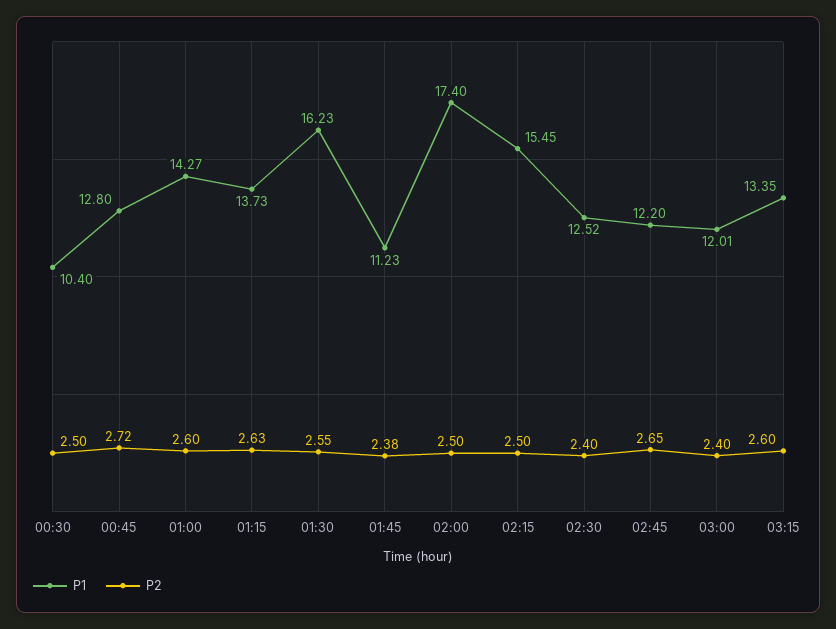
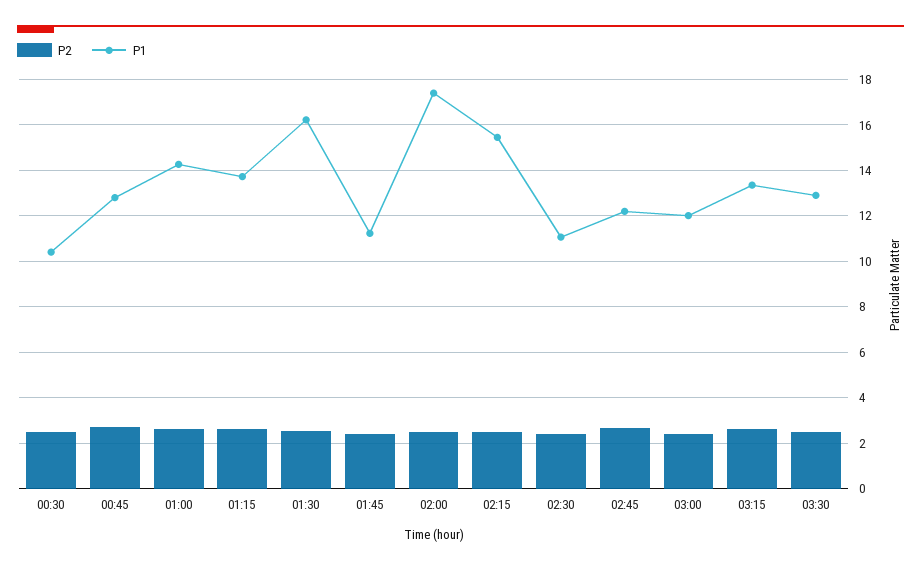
P1, 02:30: 12.52 -> 11
P2, 03:30: none -> 2.5
P1, 03:30: none -> 13

